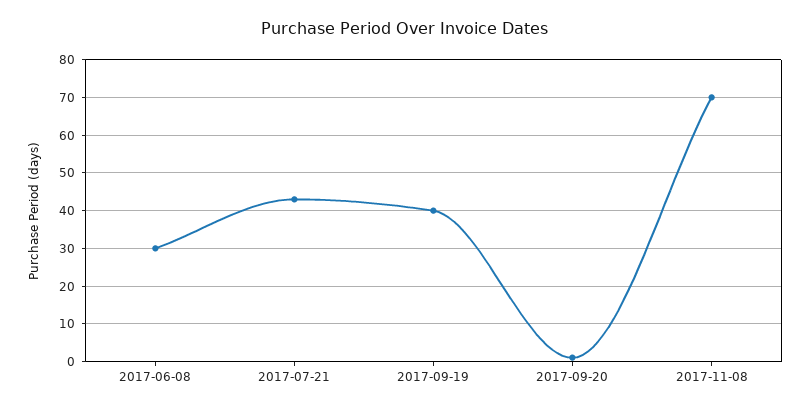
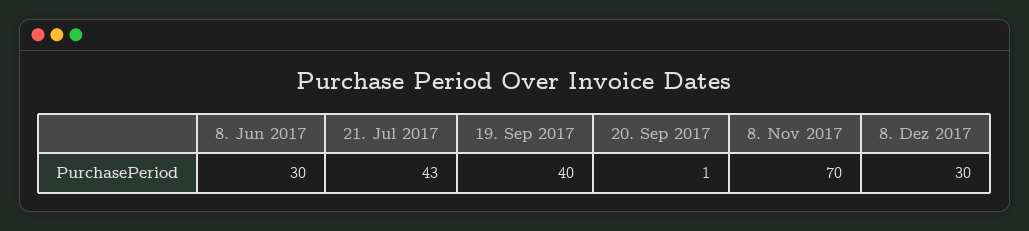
8. Dez 2017: none -> 30

